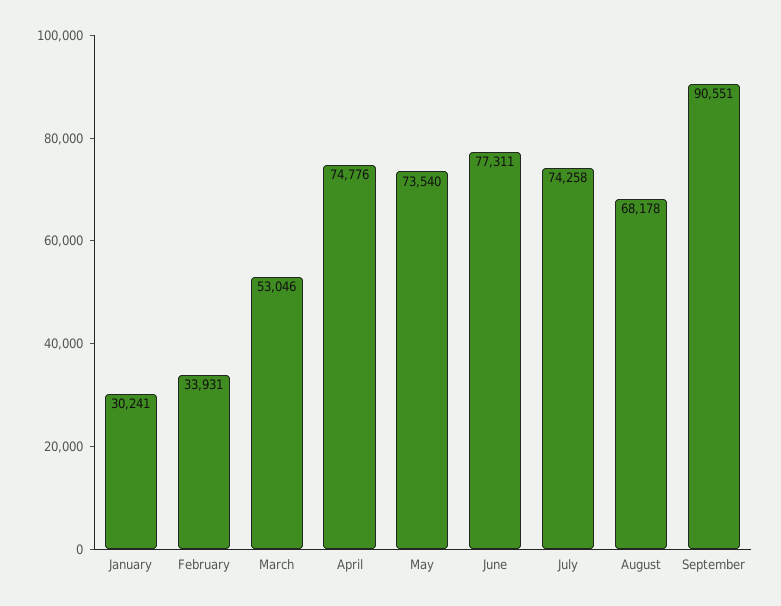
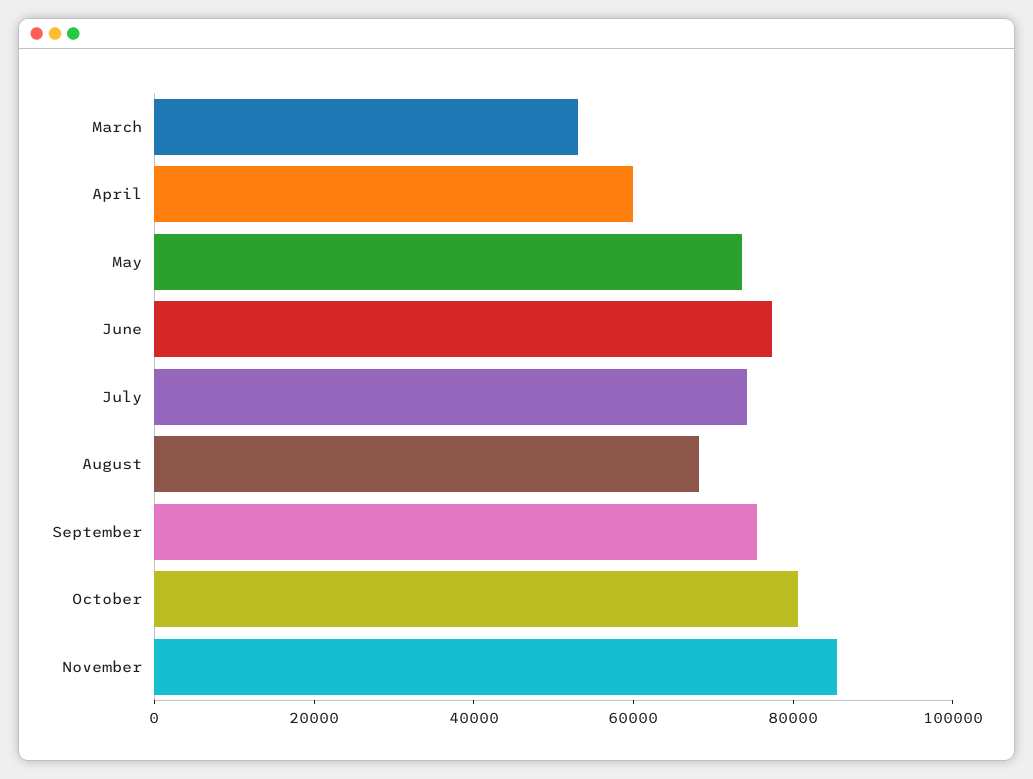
January: 30241 -> none
February: 33931 -> none
April: 74776 -> 60000
September: 90551 -> 75000
October: none -> 80000
November: none -> 85000

